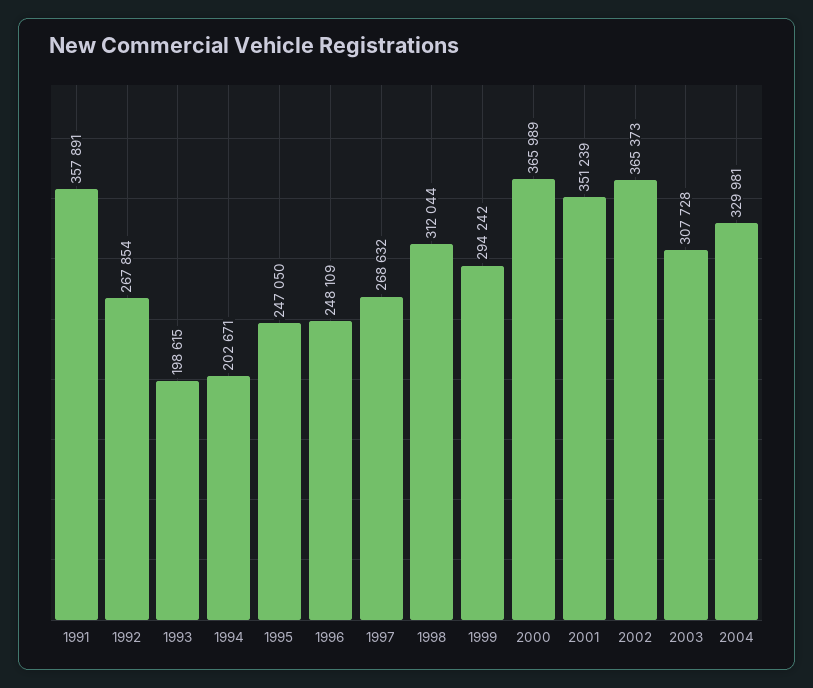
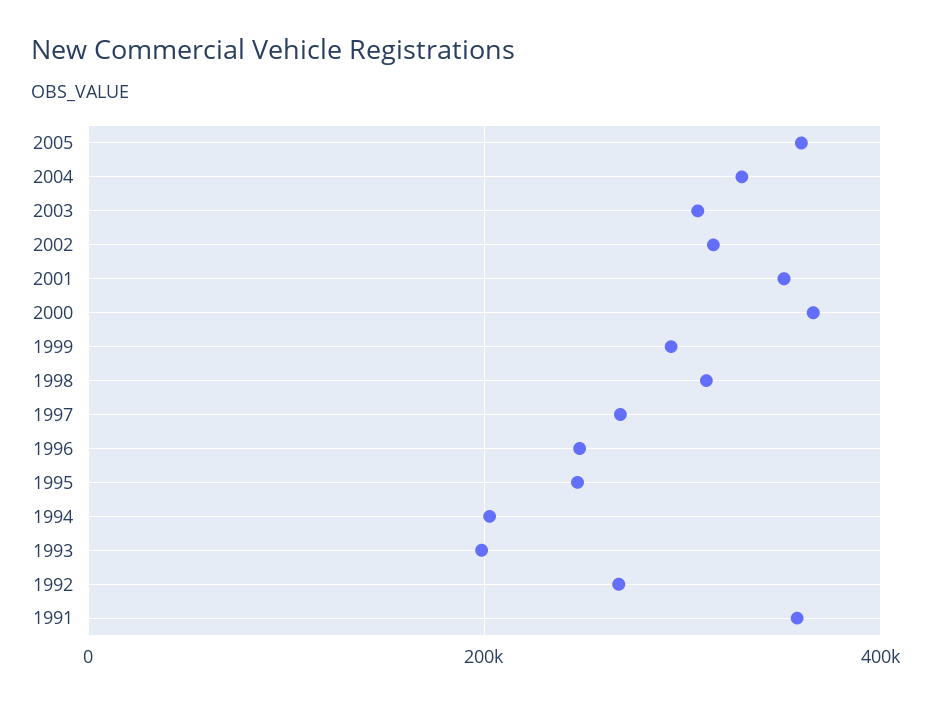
2002: 365373 -> 320000
2005: none -> 360000

